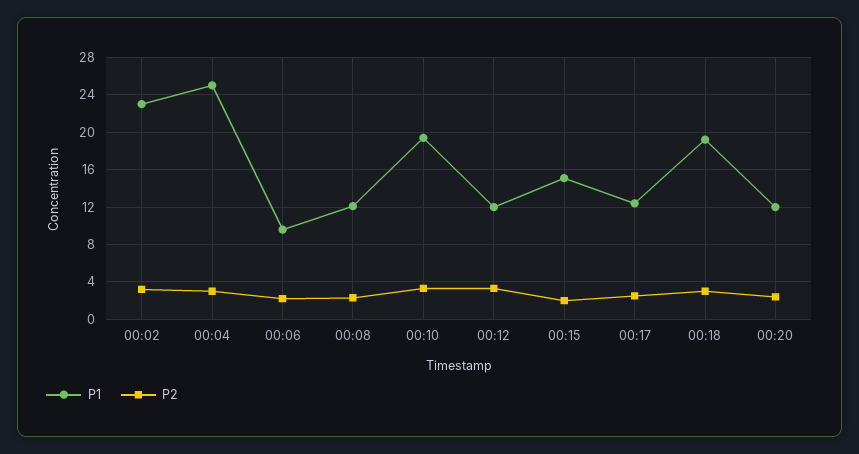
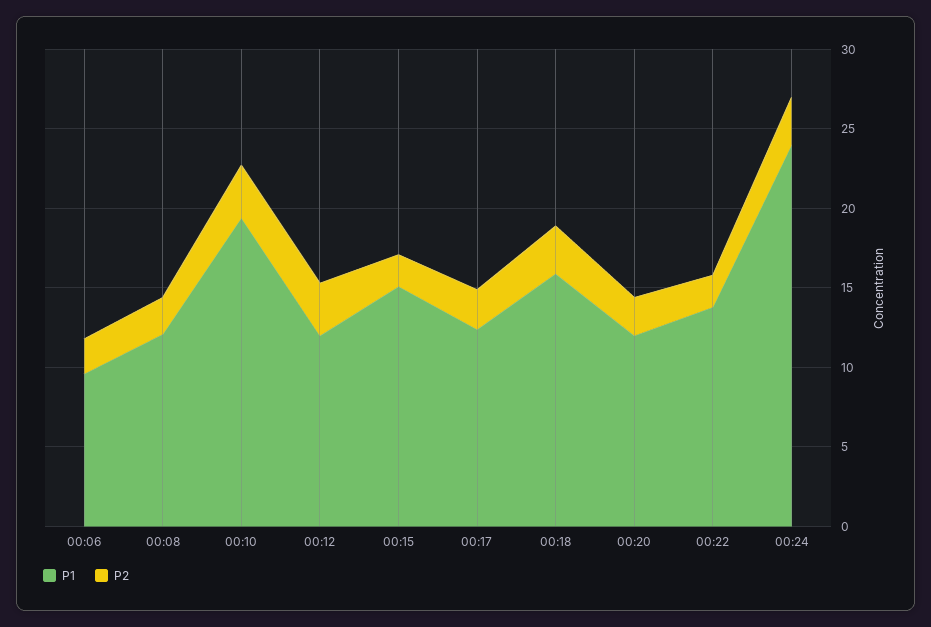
P1, 00:02: 23 -> none
P2, 00:02: 3 -> none
P1, 00:04: 25 -> none
P2, 00:04: 3 -> none
P1, 00:18: 19 -> 16
P1, 00:22: none -> 14
P2, 00:22: none -> 2
P1, 00:24: none -> 24
P2, 00:24: none -> 3

